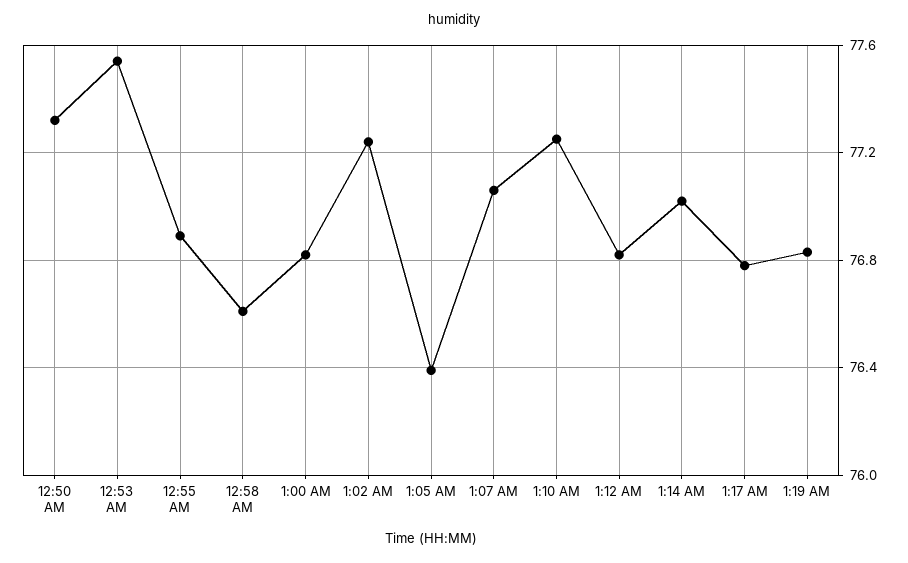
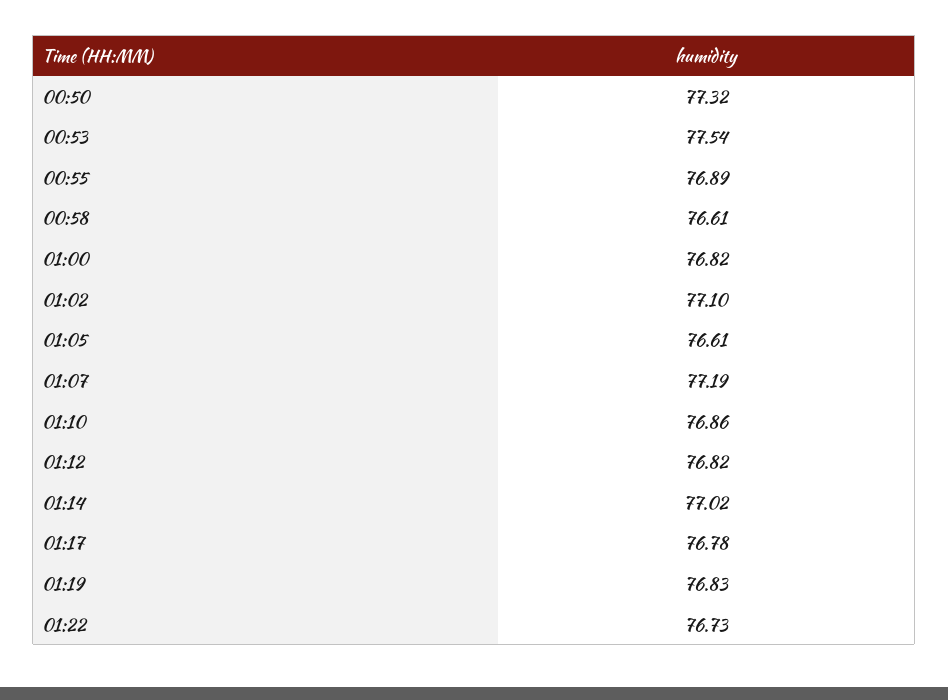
1:02 AM: 77.25 -> 77.1
1:05 AM: 76.4 -> 76.61
1:07 AM: 77.05 -> 77.19
1:10 AM: 77.25 -> 76.86
01:22: none -> 76.73

